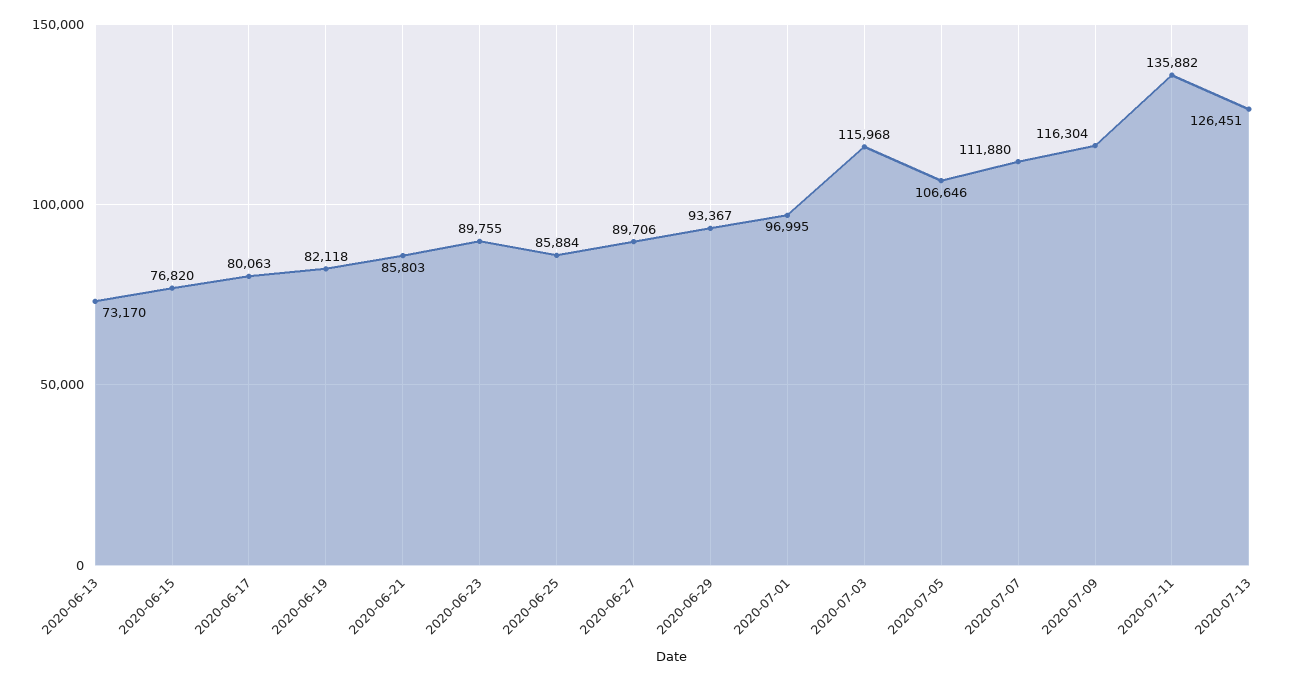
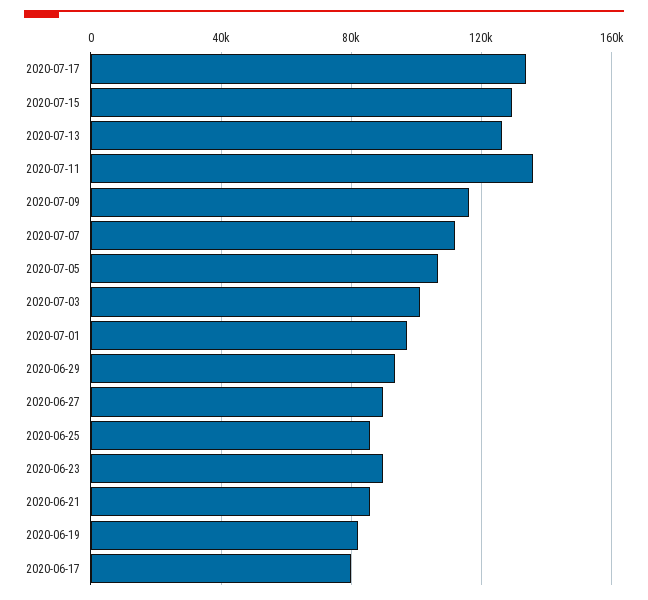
2020-06-13: 73170 -> none
2020-06-15: 76820 -> none
2020-07-03: 115968 -> 100000
2020-07-17: none -> 135000
2020-07-15: none -> 130000

